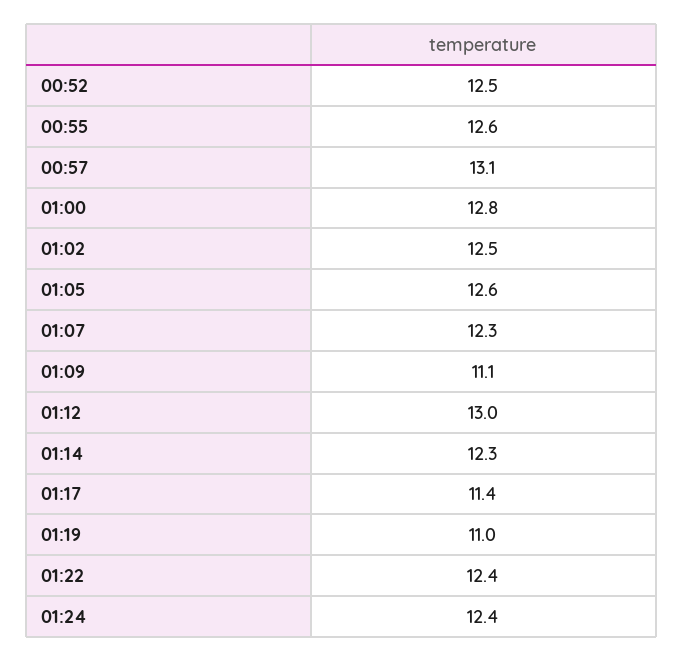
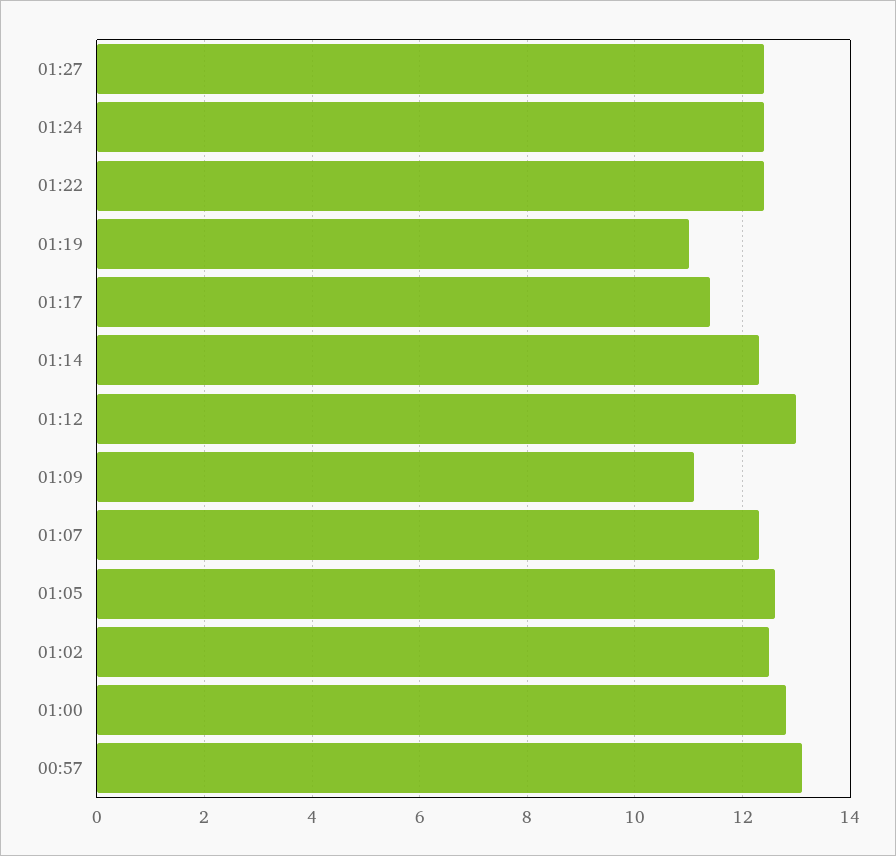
00:52: 12.5 -> none
00:55: 12.6 -> none
01:27: none -> 12.5

